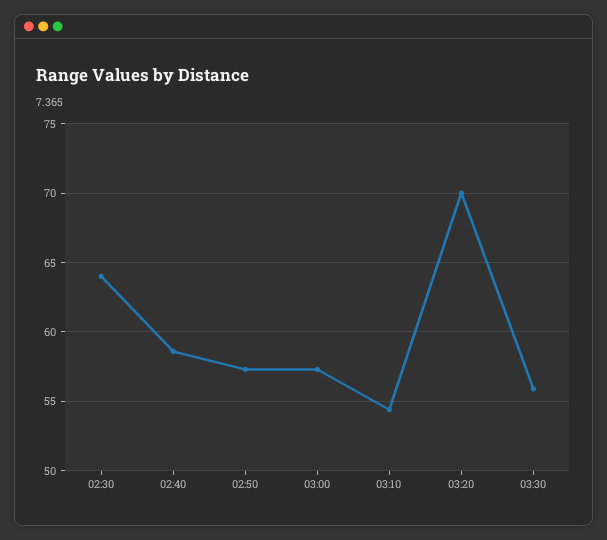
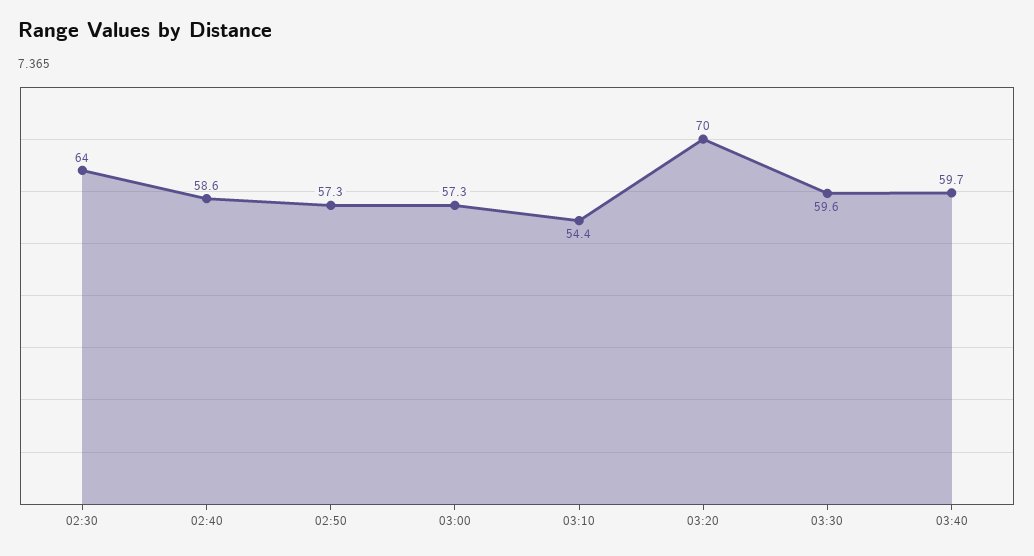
03:30: 56 -> 59.6
03:40: none -> 59.7

